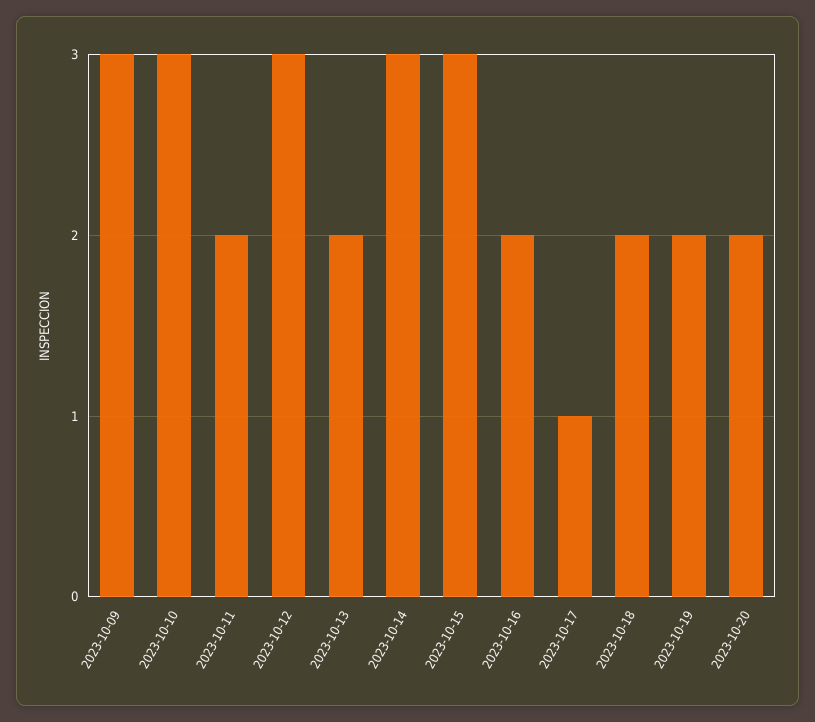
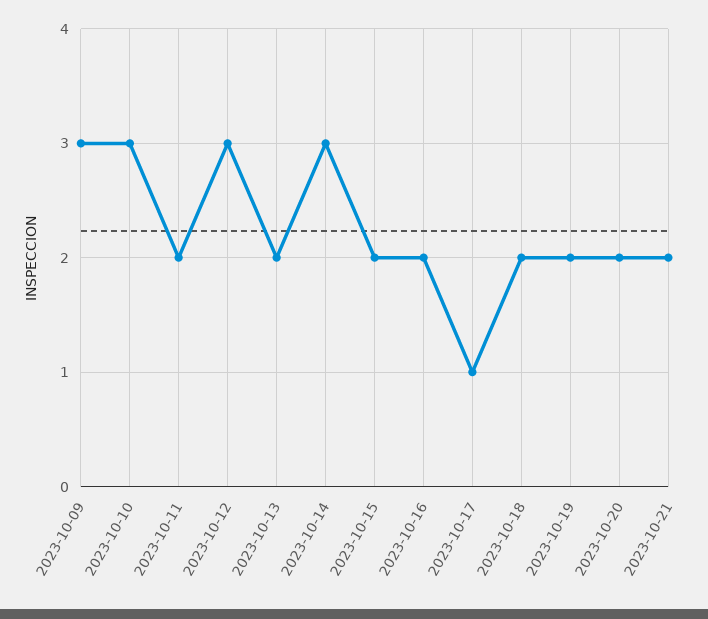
2023-10-15: 3 -> 2
2023-10-21: none -> 2

